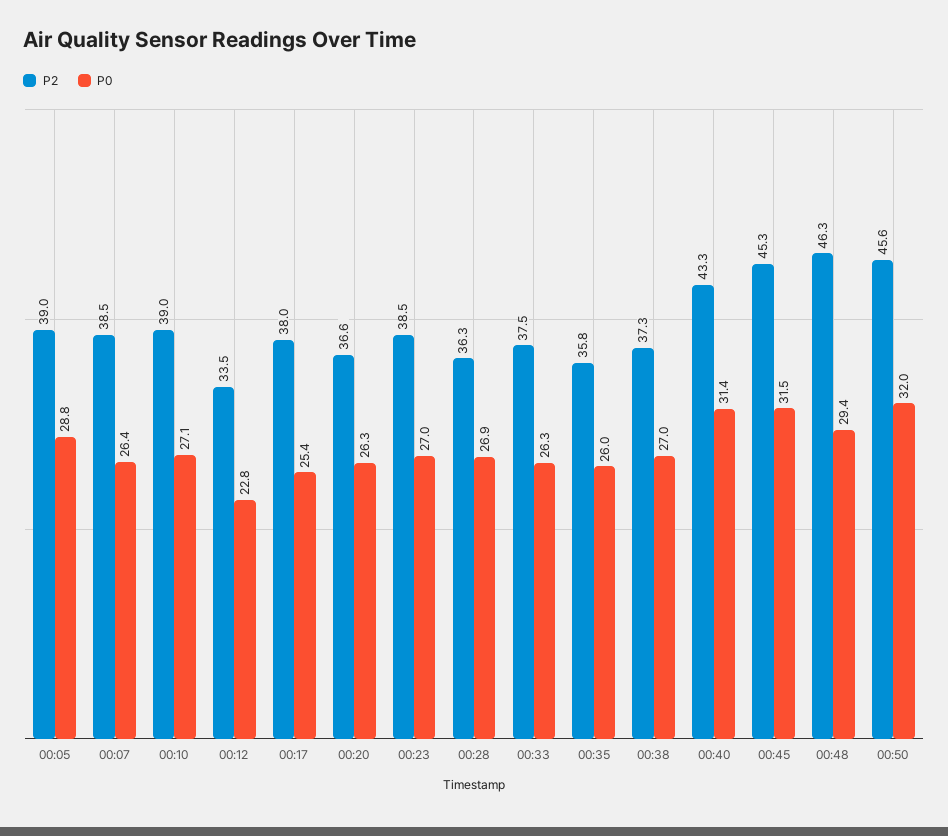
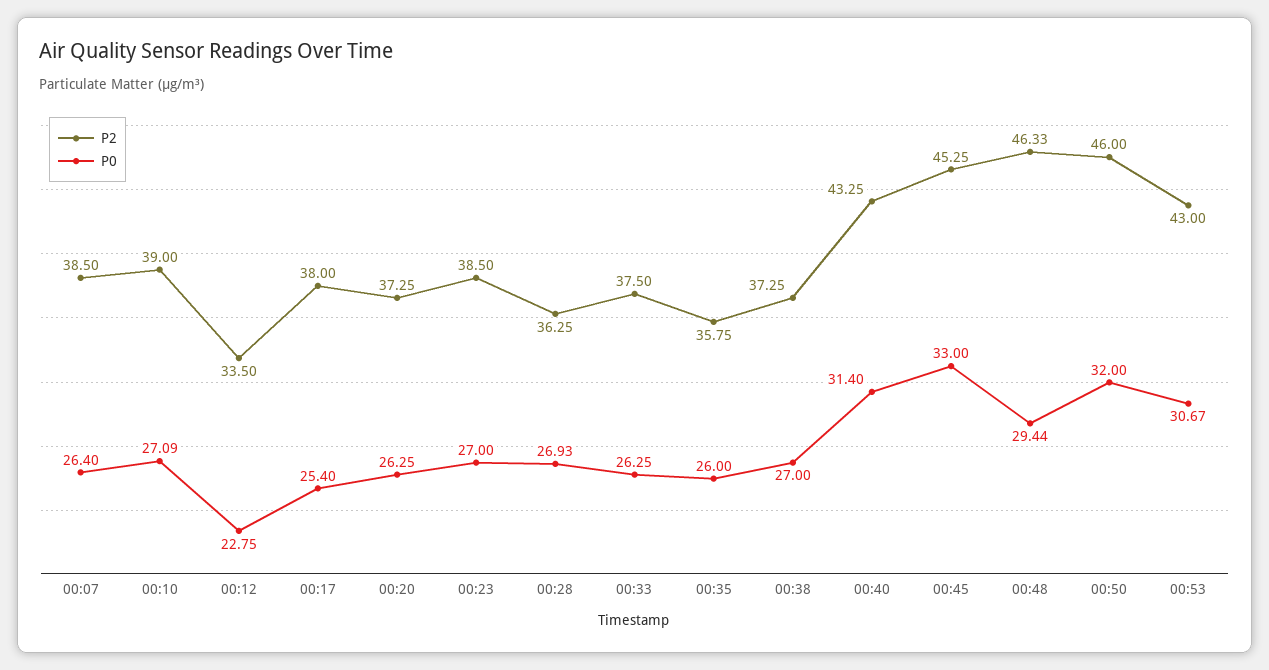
P2, 00:05: 39 -> none
P0, 00:05: 28.8 -> none
P2, 00:20: 36.6 -> 37.25
P0, 00:45: 31.5 -> 33
P2, 00:50: 45.6 -> 46
P2, 00:53: none -> 43
P0, 00:53: none -> 30.67

